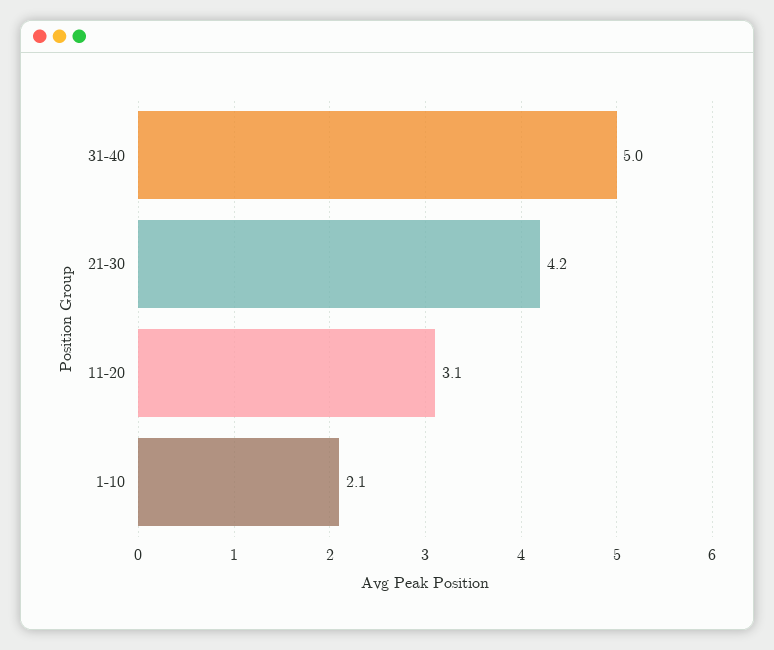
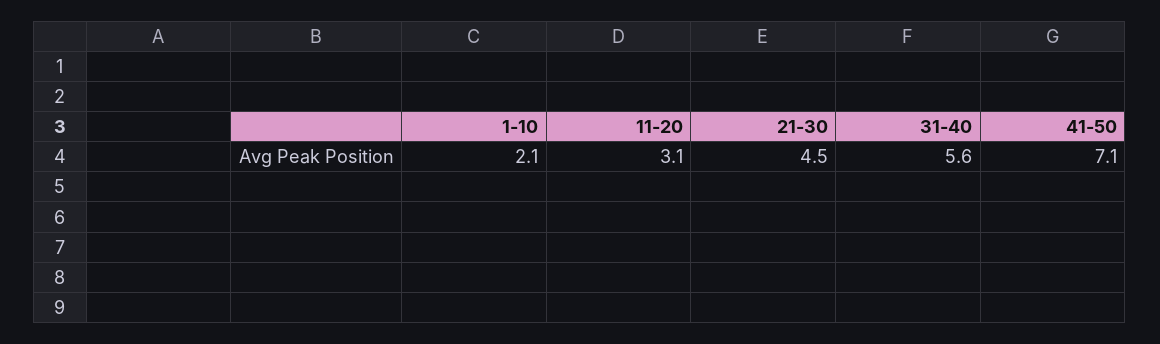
31-40: 5 -> 5.6
21-30: 4.2 -> 4.5
41-50: none -> 7.1

